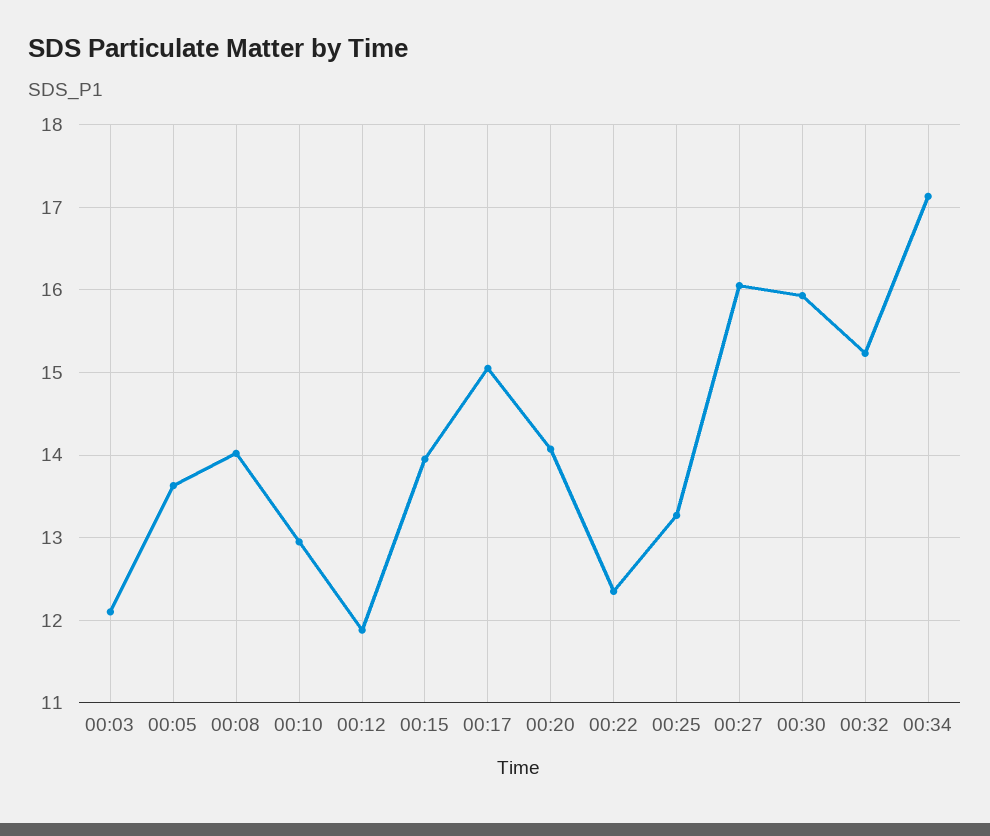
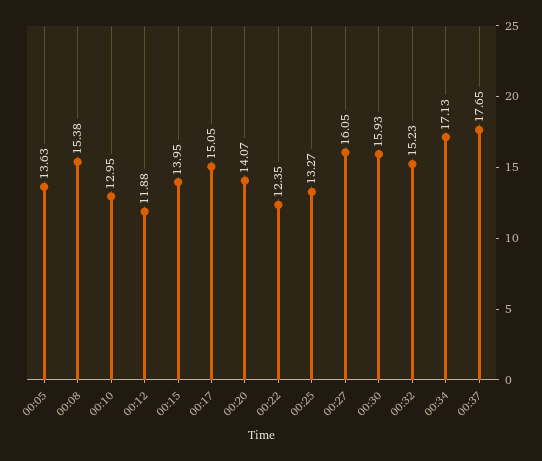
00:03: 12.1 -> none
00:08: 14 -> 15.38
00:37: none -> 17.65

